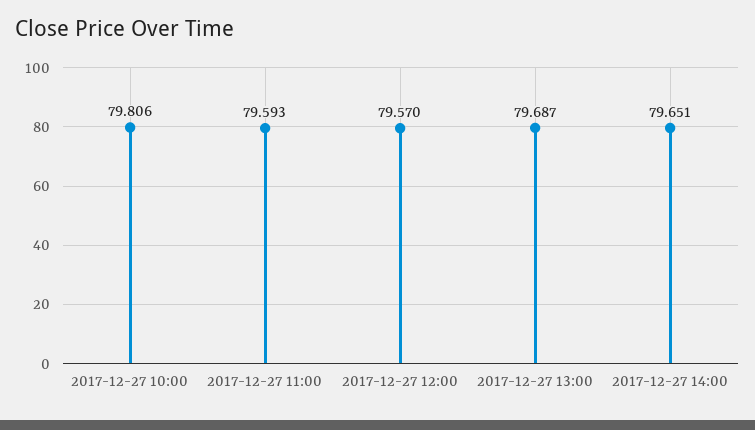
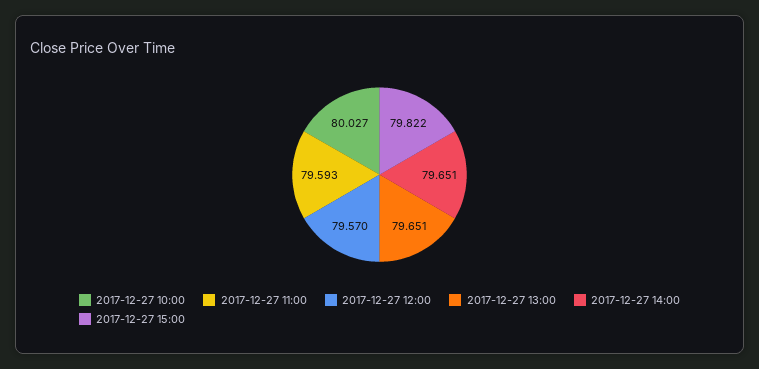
2017-12-27 10:00: 79.806 -> 80.027
2017-12-27 13:00: 79.687 -> 79.651
2017-12-27 15:00: none -> 79.822

